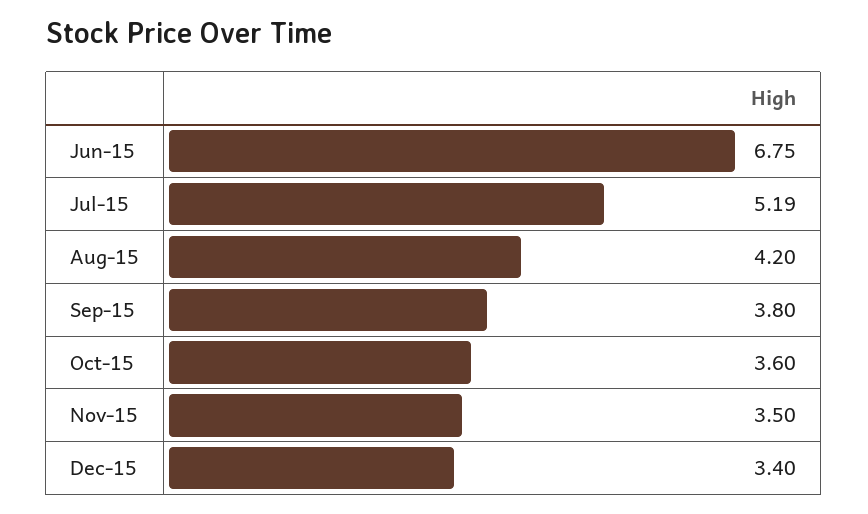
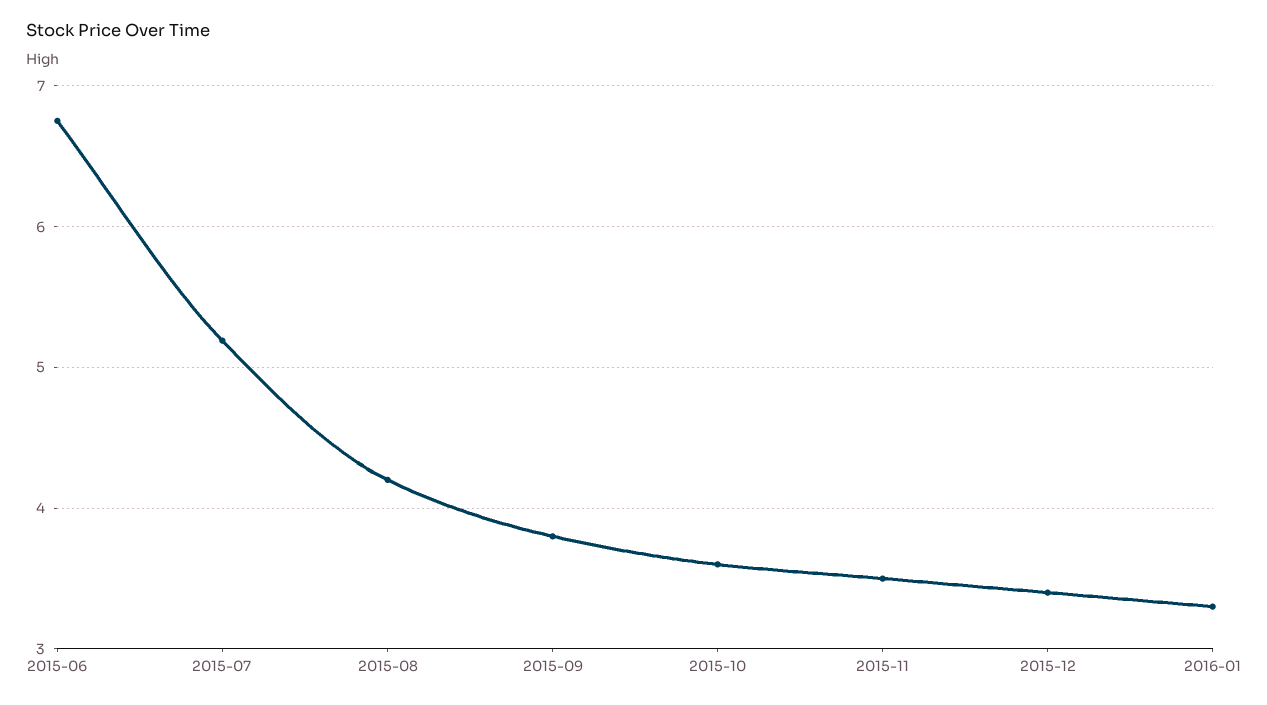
2016-01: none -> 3.3

